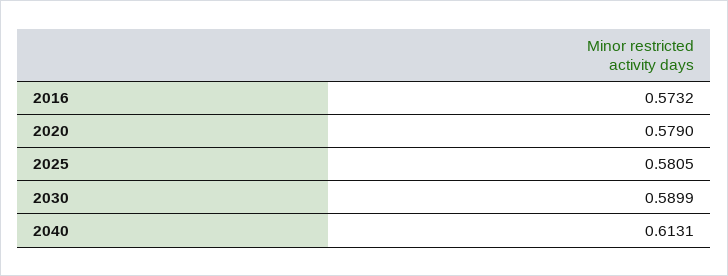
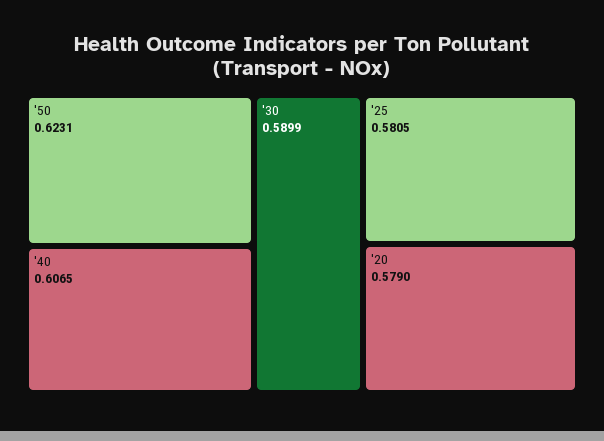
2016: 0.5732 -> none
2040: 0.6131 -> 0.6065
'50: none -> 0.6231

